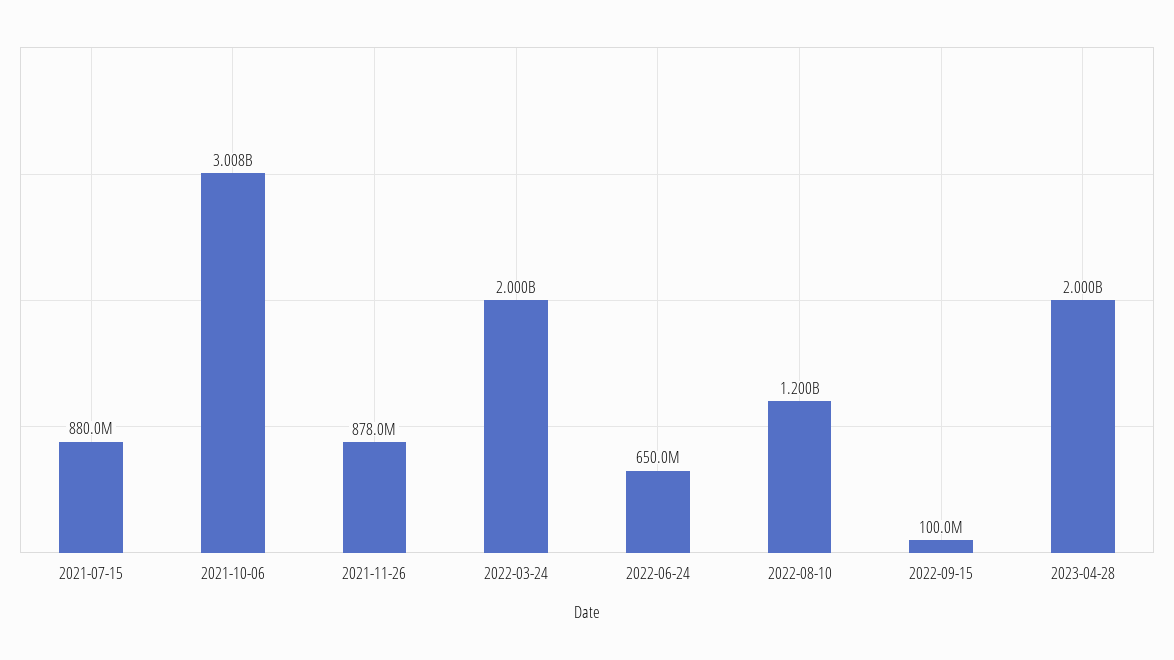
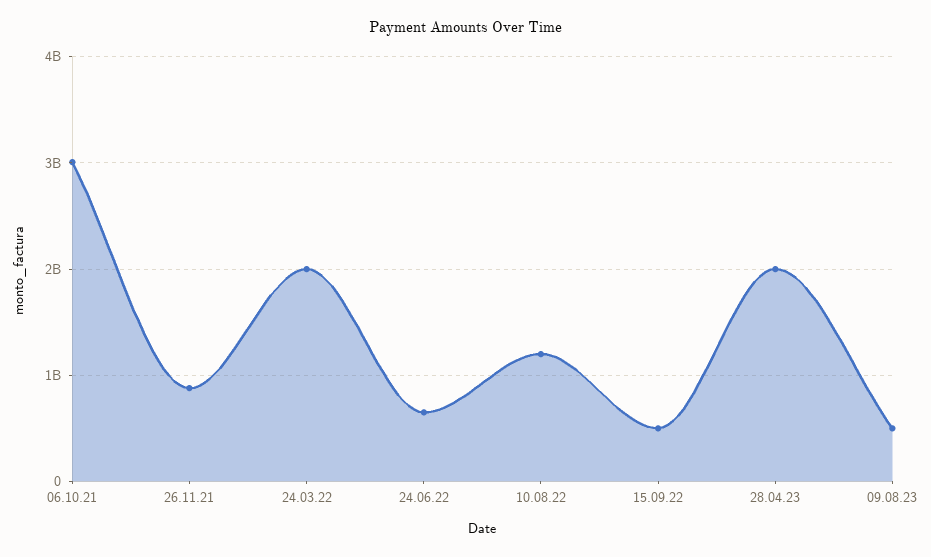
2021-07-15: 880000000 -> none
2022-09-15: 100000000 -> 500000000
09.08.23: none -> 500000000

